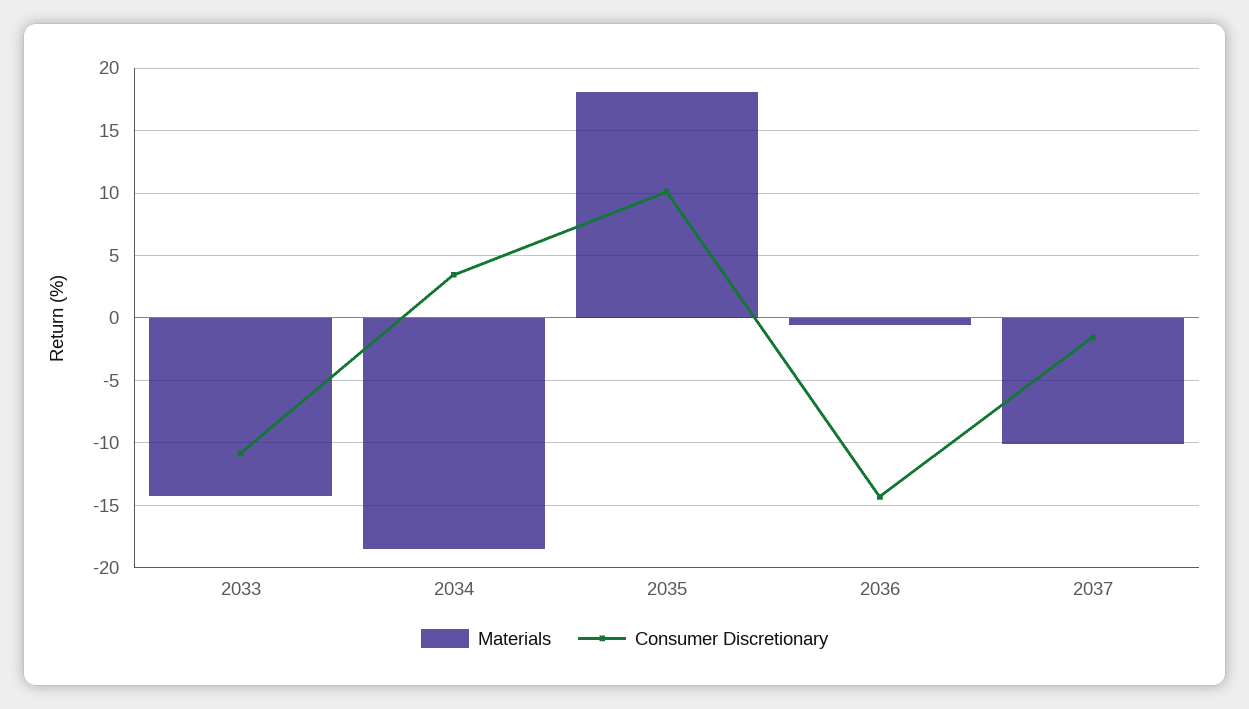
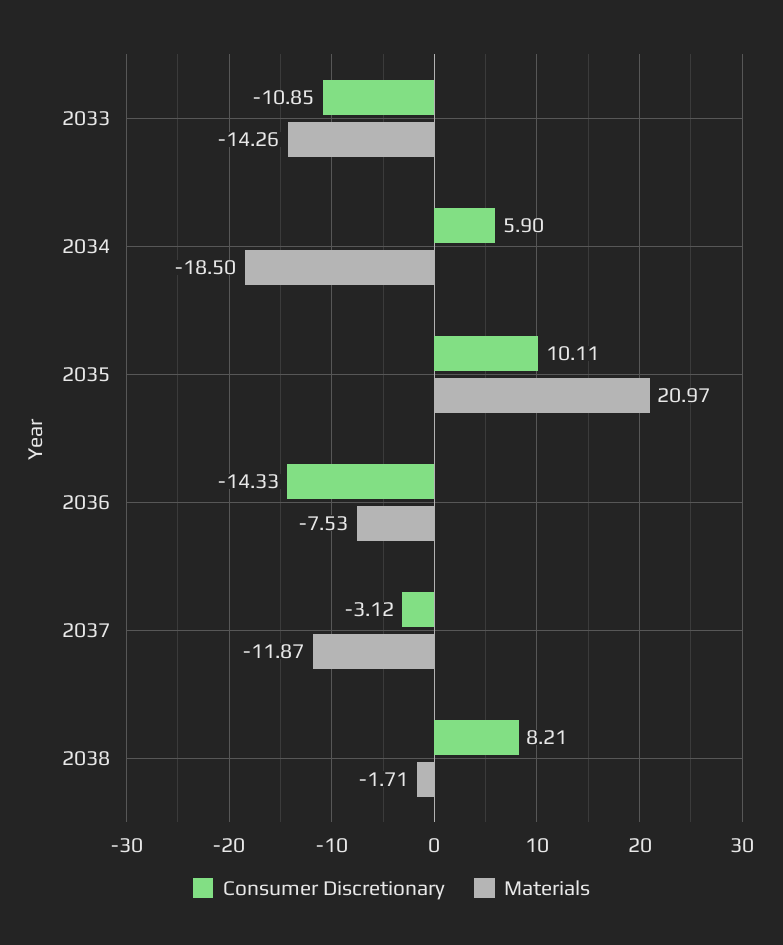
Consumer Discretionary, 2034: 3.5 -> 5.9
Materials, 2035: 18 -> 20.97
Materials, 2036: -0.5 -> -7.53
Materials, 2037: -10 -> -11.87
Consumer Discretionary, 2037: -1.5 -> -3.12
Consumer Discretionary, 2038: none -> 8.21
Materials, 2038: none -> -1.71

